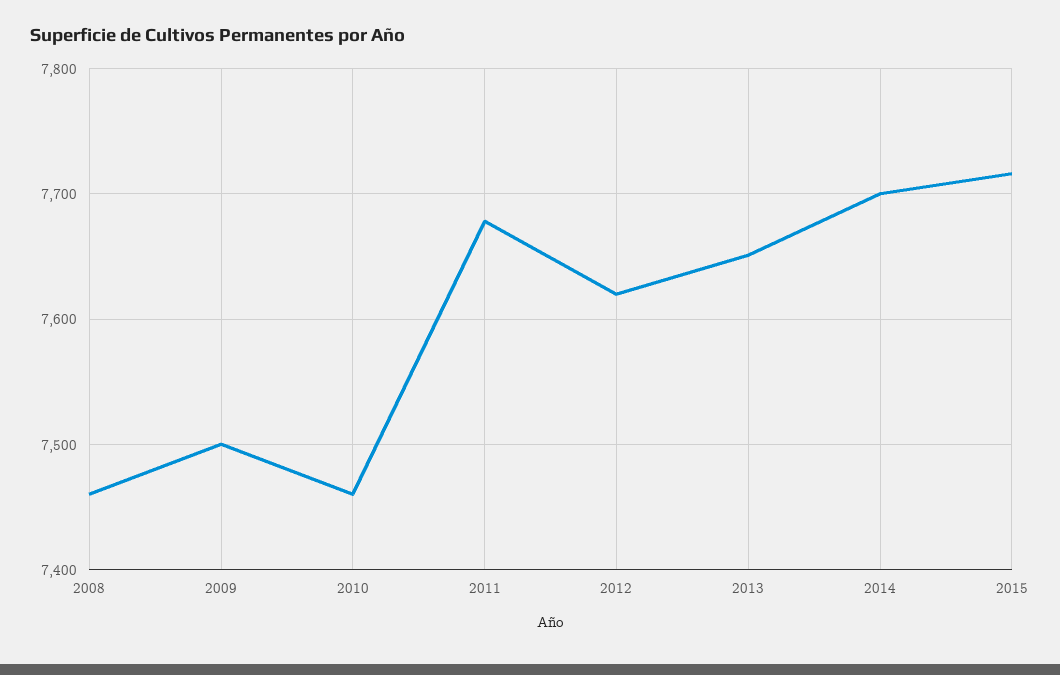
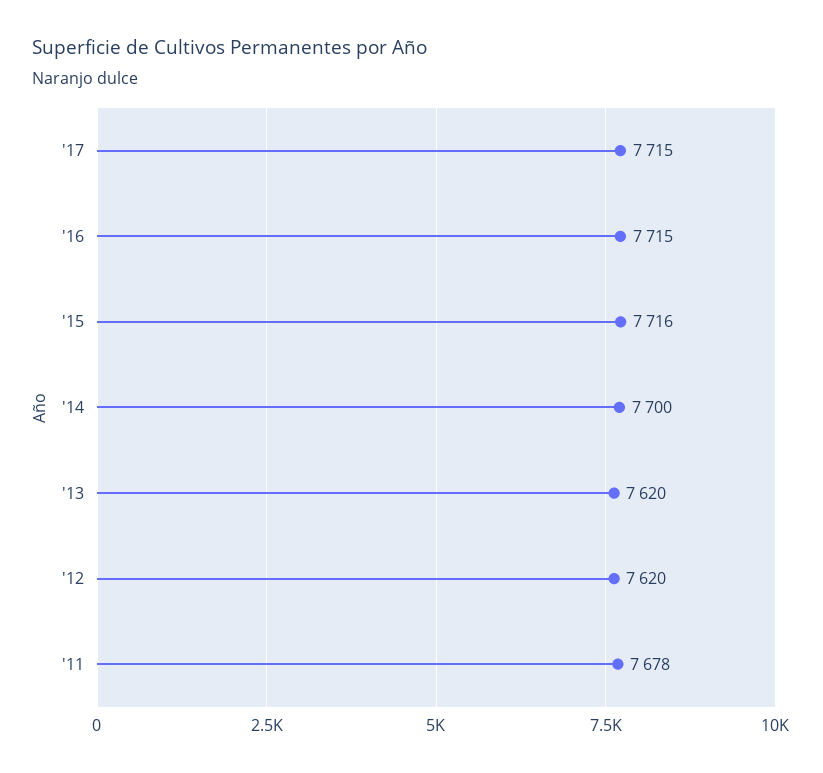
2008: 7460 -> none
2009: 7500 -> none
2010: 7460 -> none
2013: 7650 -> 7620
'17: none -> 7715
'16: none -> 7715

